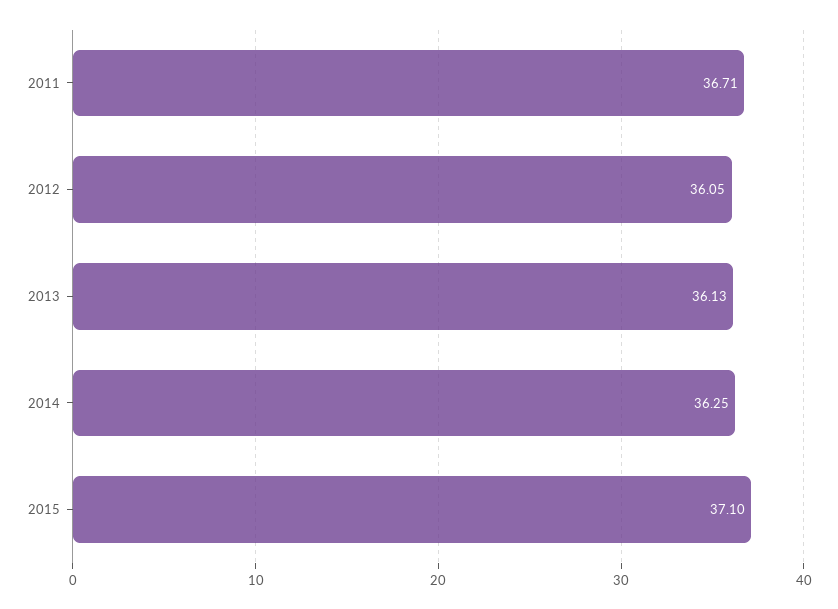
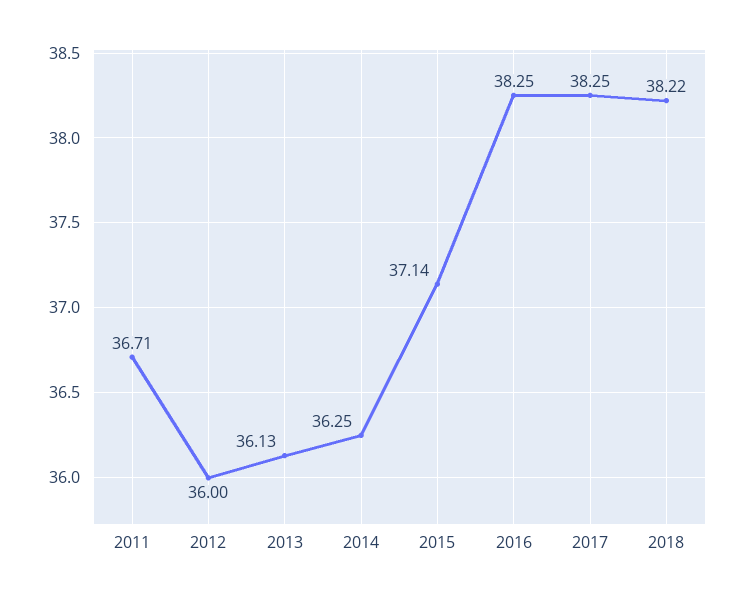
2012: 36.05 -> 36
2015: 37.1 -> 37.14
2016: none -> 38.25
2017: none -> 38.25
2018: none -> 38.22

